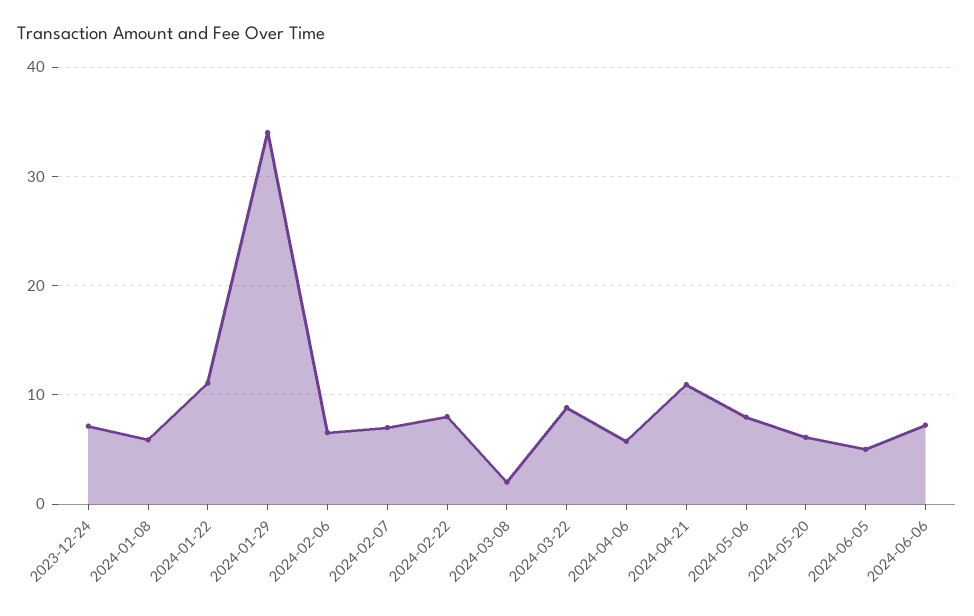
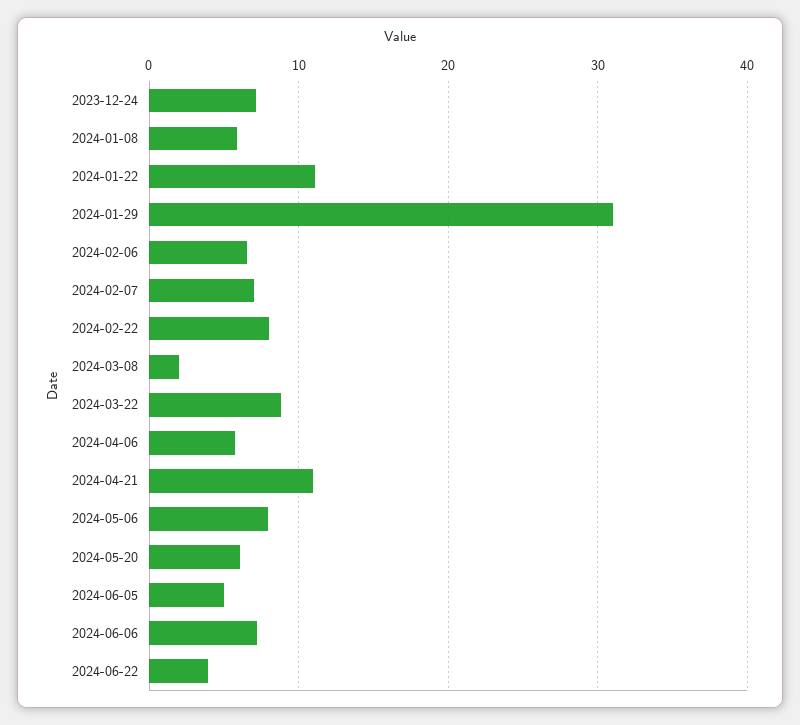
2024-01-29: 34 -> 31
2024-06-22: none -> 4

